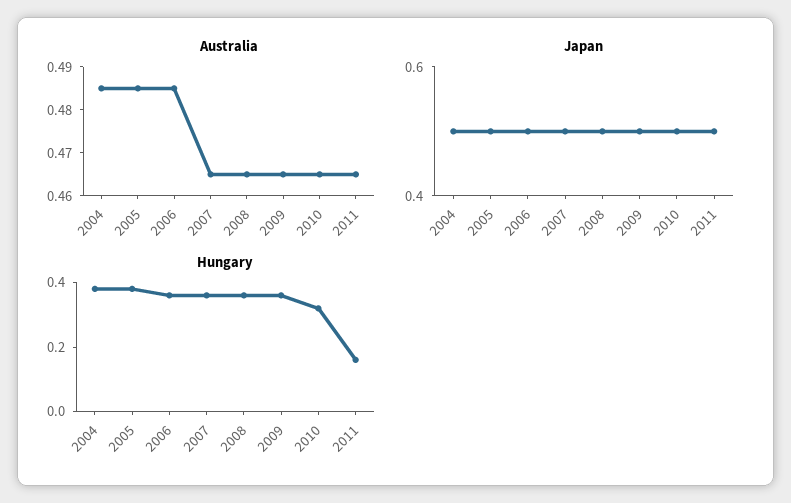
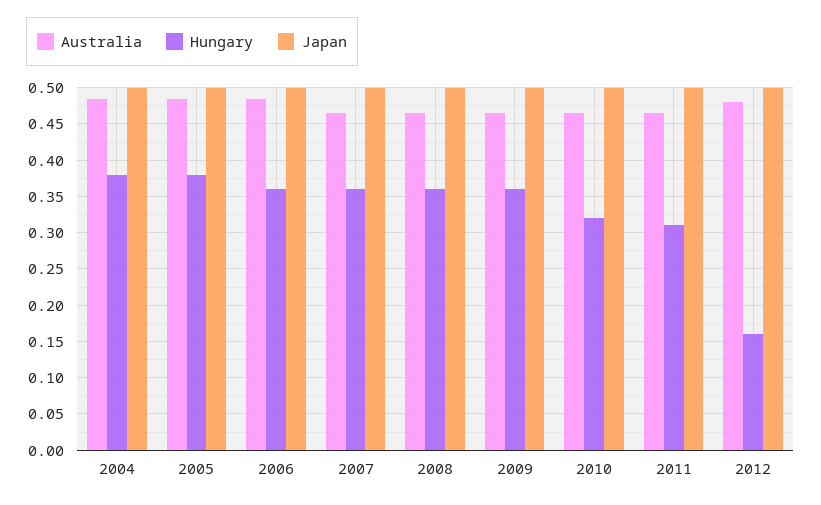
Hungary, 2011: 0.15 -> 0.31
Australia, 2012: none -> 0.48
Hungary, 2012: none -> 0.16
Japan, 2012: none -> 0.5

